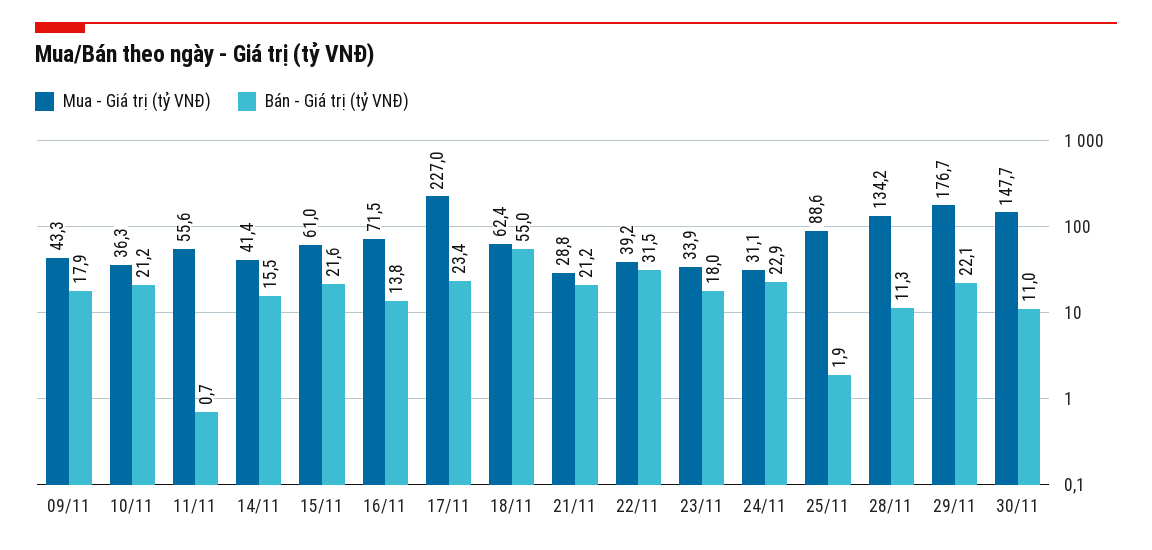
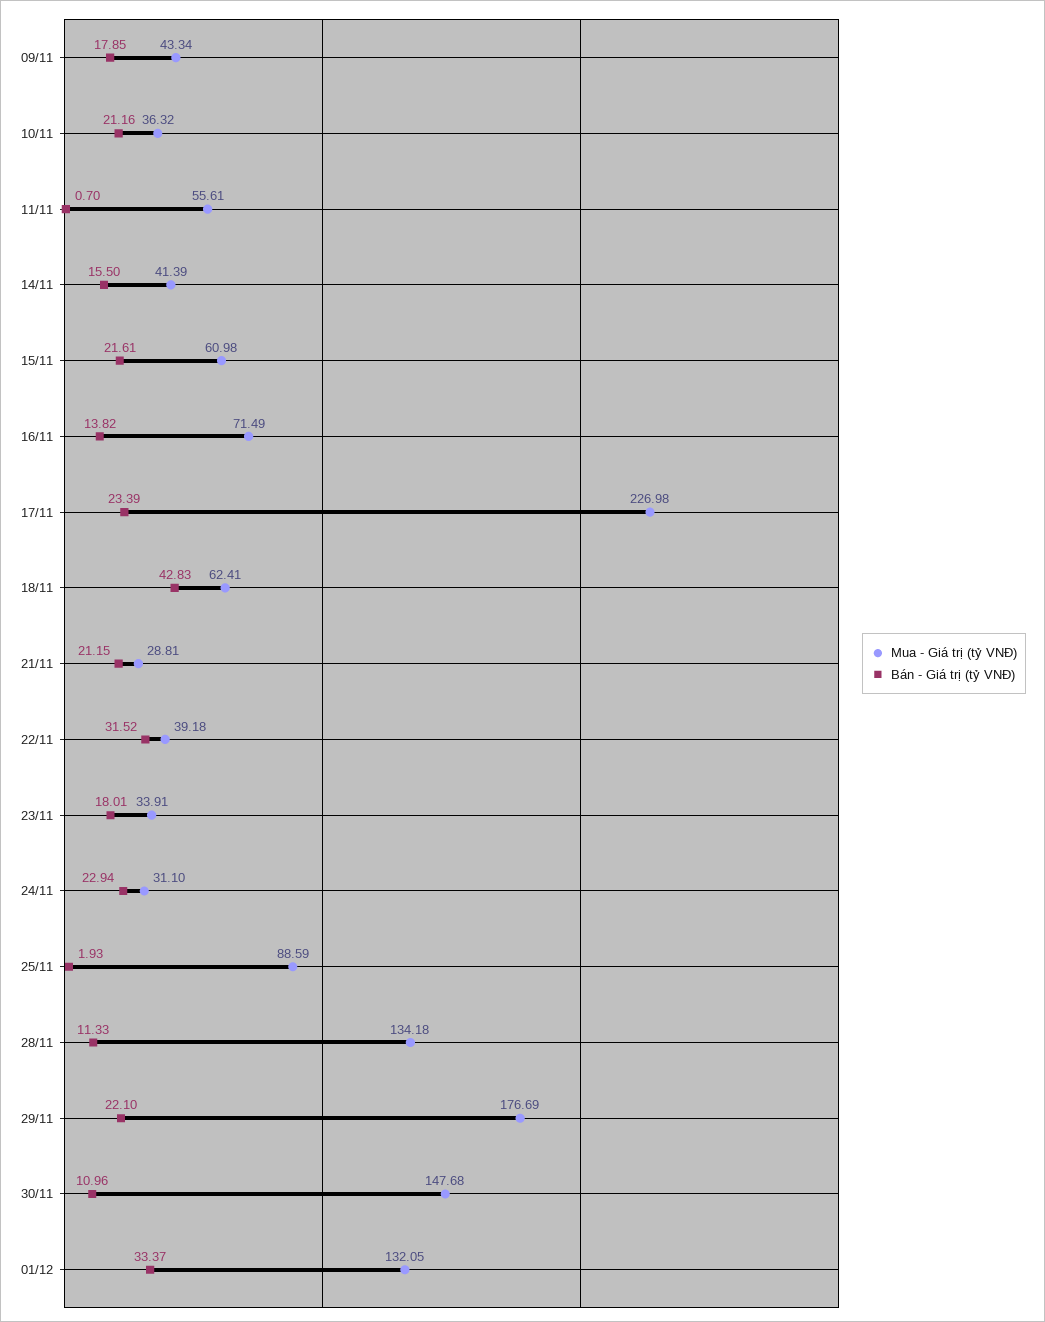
Bán - Giá trị (tỷ VNĐ), 18/11: 55 -> 42.83
Mua - Giá trị (tỷ VNĐ), 01/12: none -> 132.05
Bán - Giá trị (tỷ VNĐ), 01/12: none -> 33.37

